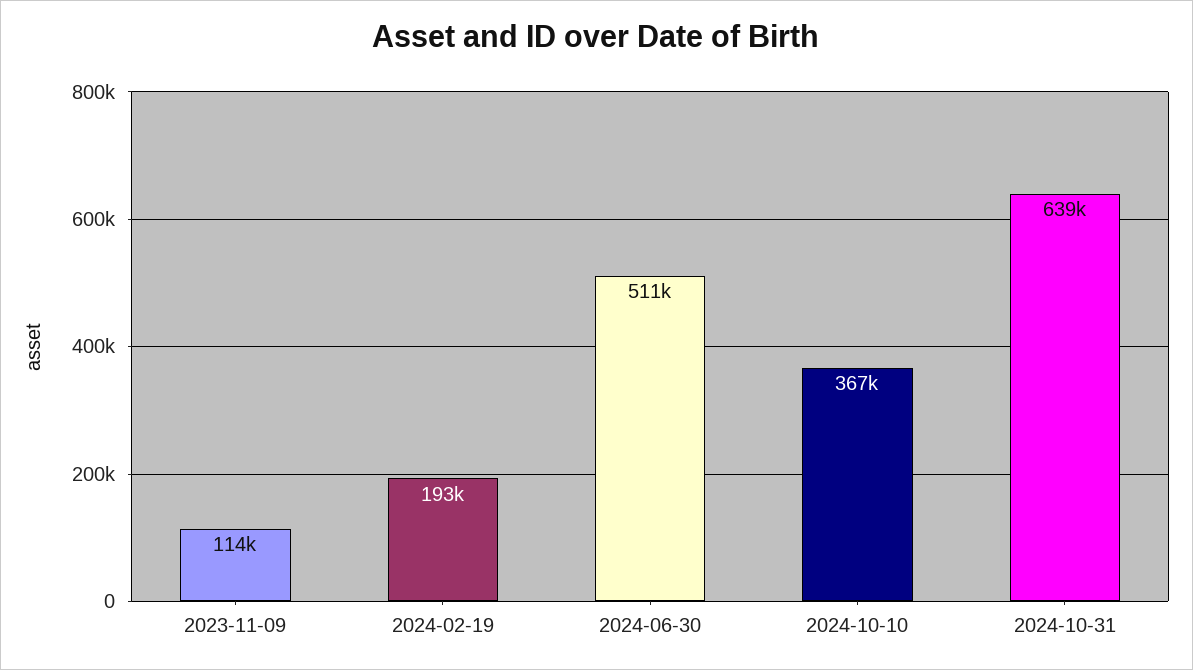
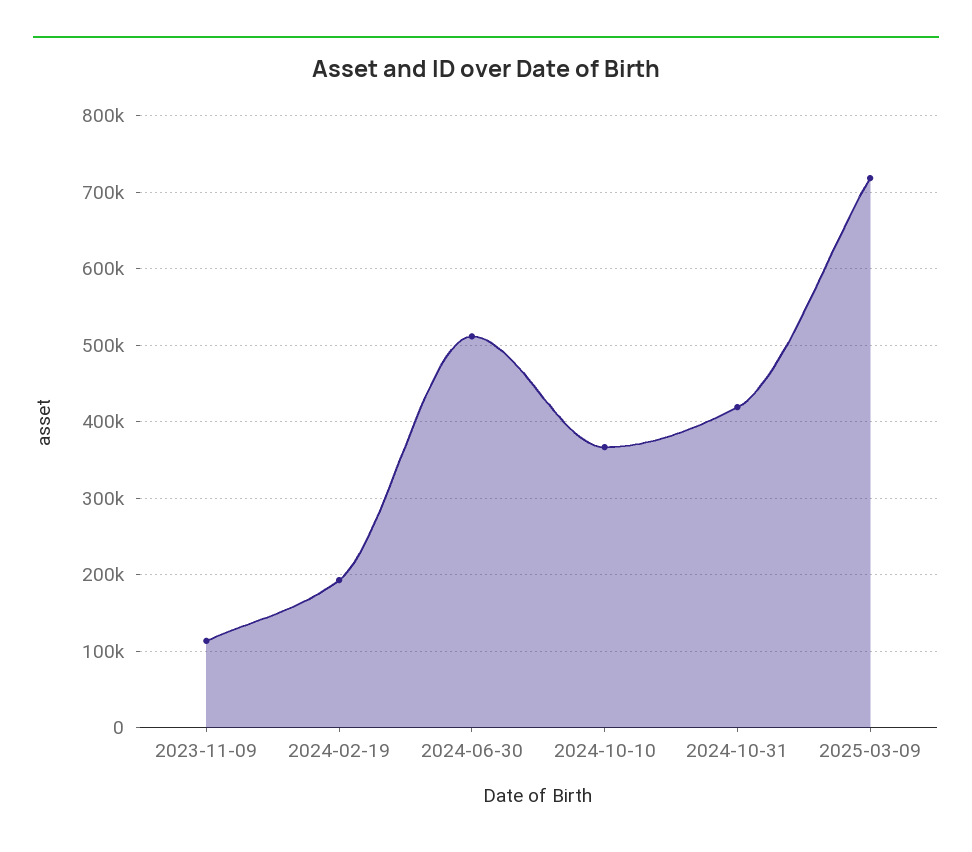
2024-10-31: 639000 -> 420000
2025-03-09: none -> 720000

